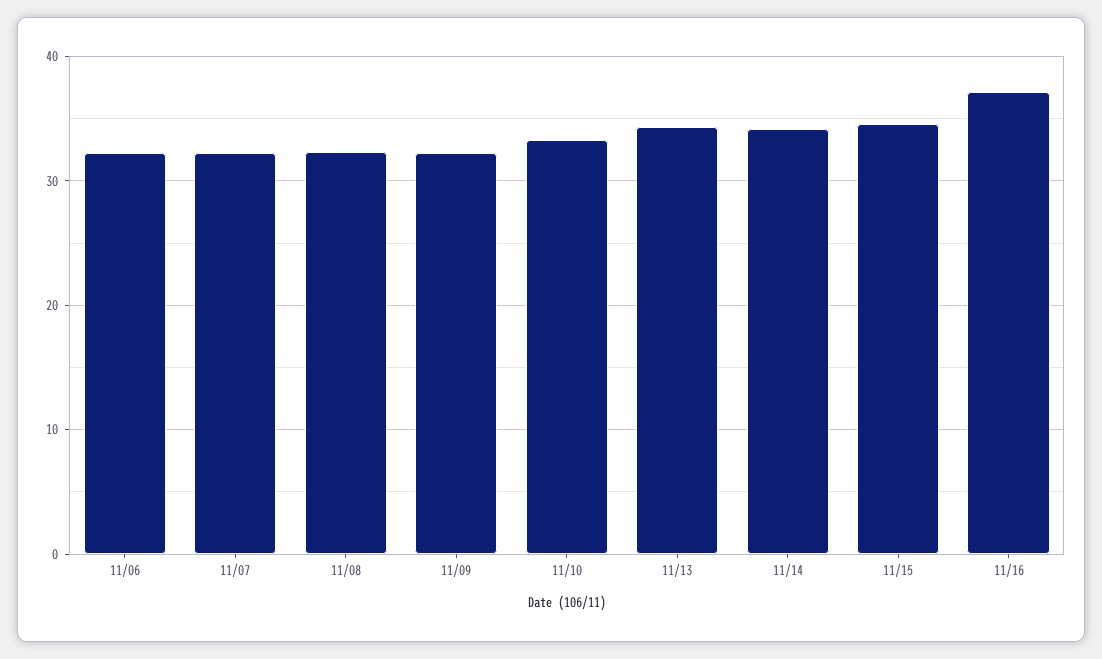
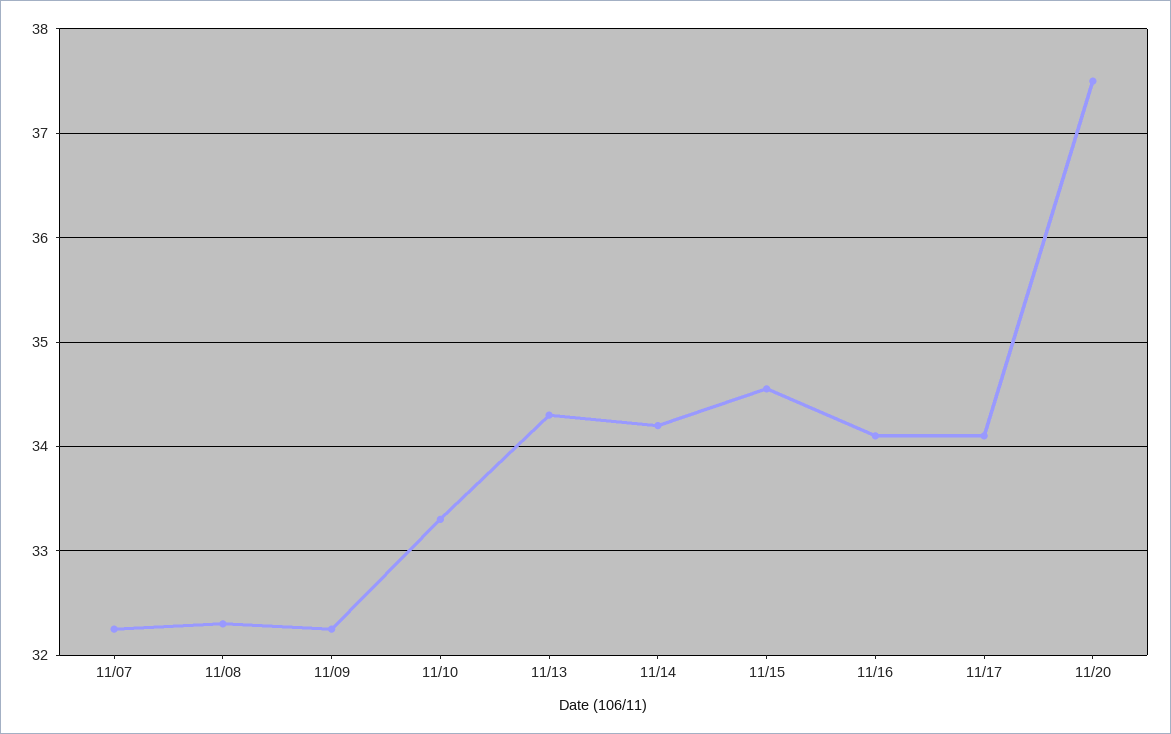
11/06: 32 -> none
11/16: 37 -> 34.1
11/17: none -> 34.1
11/20: none -> 37.5

